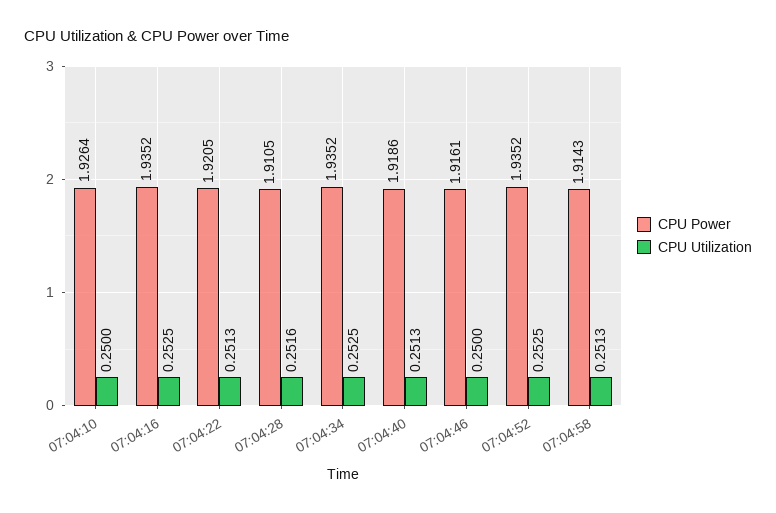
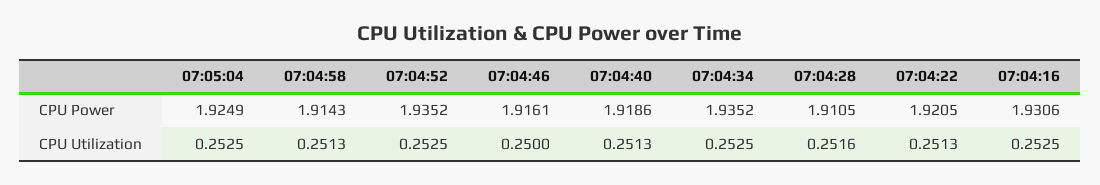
CPU Power, 07:04:10: 1.9264 -> none
CPU Utilization, 07:04:10: 0.25 -> none
CPU Power, 07:04:16: 1.9352 -> 1.9306
CPU Power, 07:05:04: none -> 1.9249
CPU Utilization, 07:05:04: none -> 0.2525

